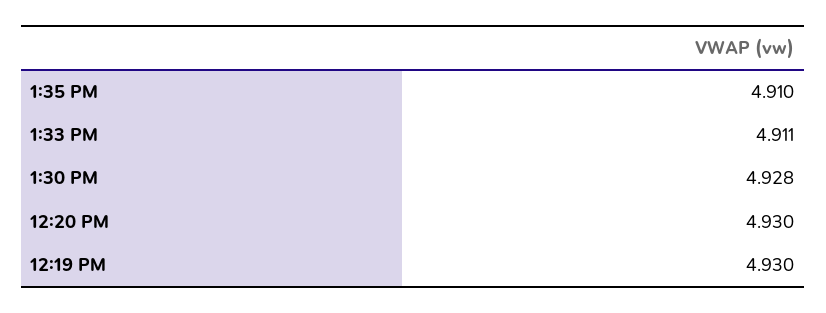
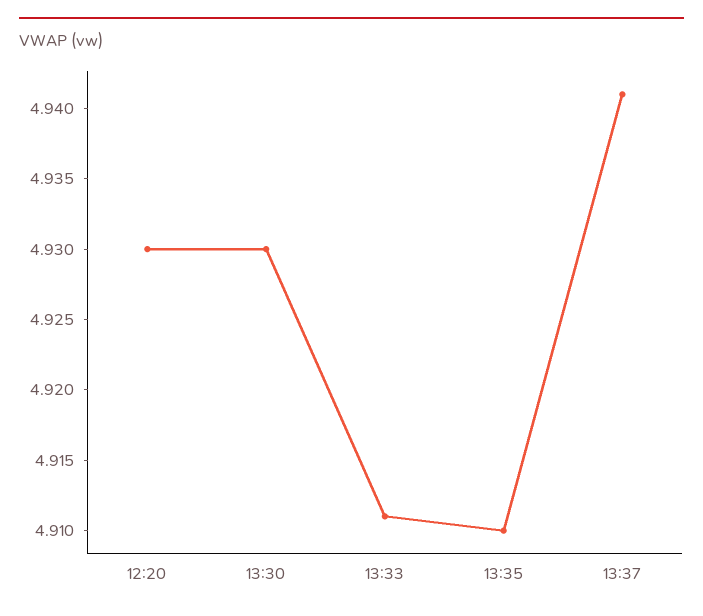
1:30 PM: 4.928 -> 4.93
12:19 PM: 4.93 -> none
13:37: none -> 4.941

